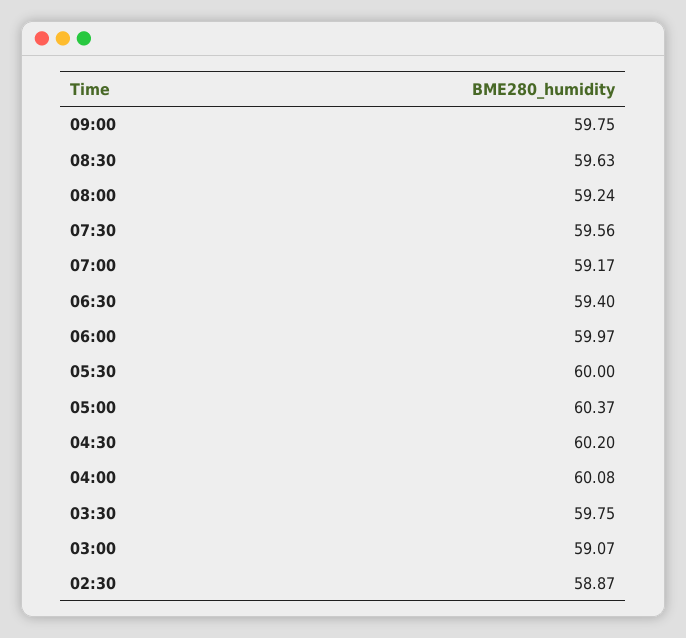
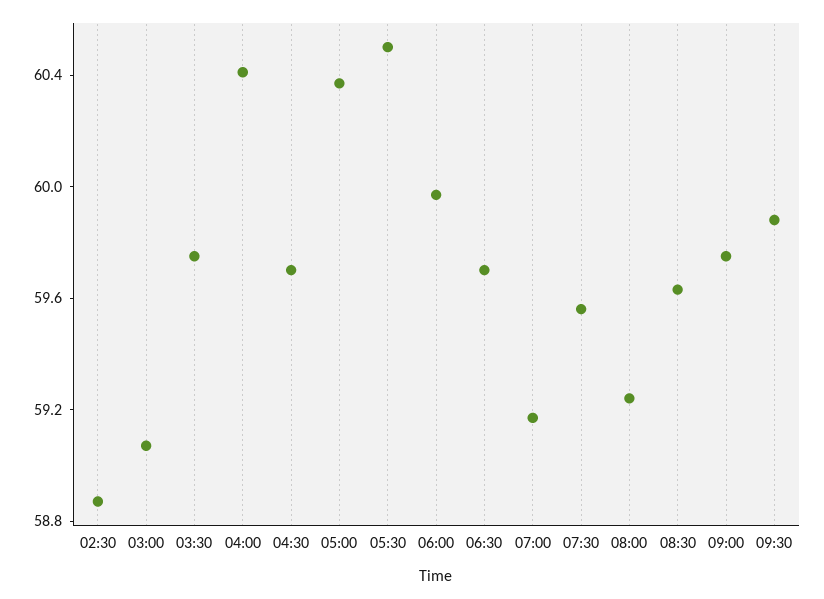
06:30: 59.4 -> 59.7
05:30: 60 -> 60.5
04:30: 60.2 -> 59.7
04:00: 60.08 -> 60.4
09:30: none -> 59.9

